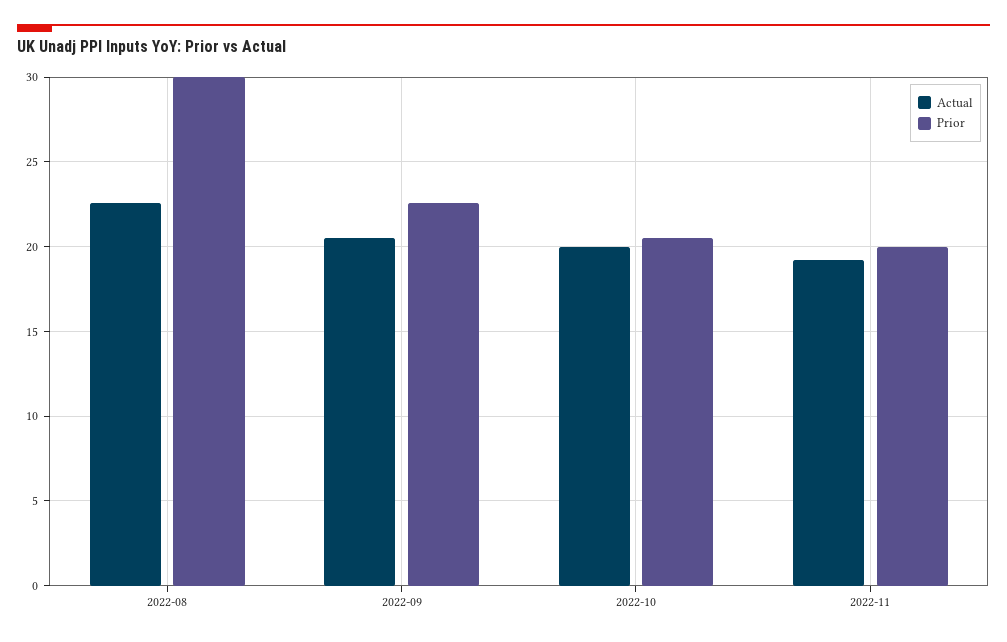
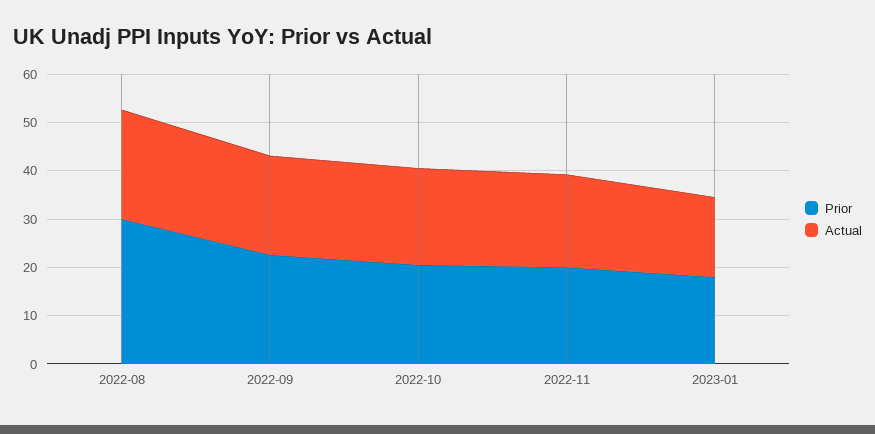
Prior, 2023-01: none -> 18
Actual, 2023-01: none -> 16

